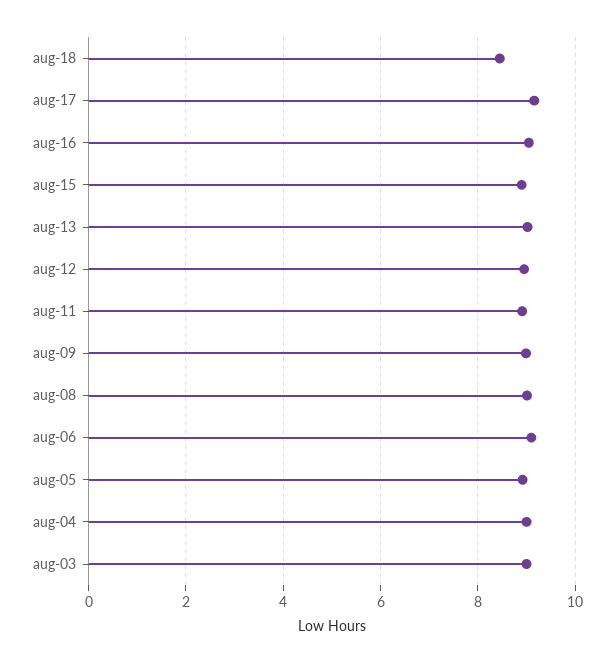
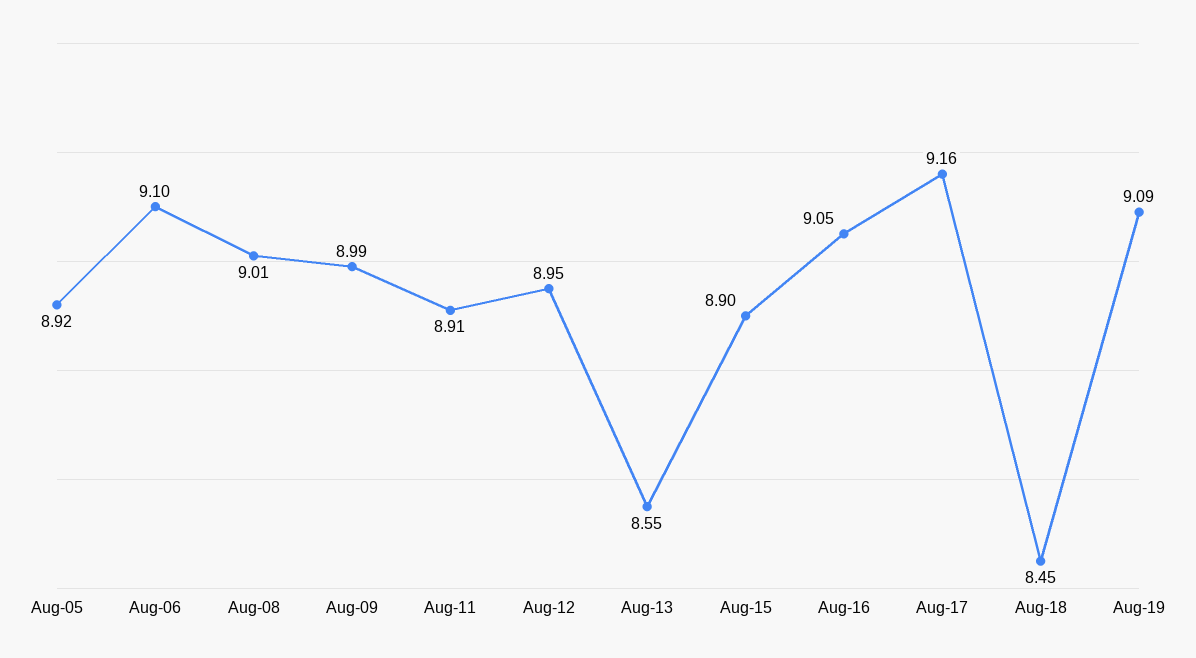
aug-13: 9 -> 8.55
aug-04: 9 -> none
aug-03: 9 -> none
Aug-19: none -> 9.09

